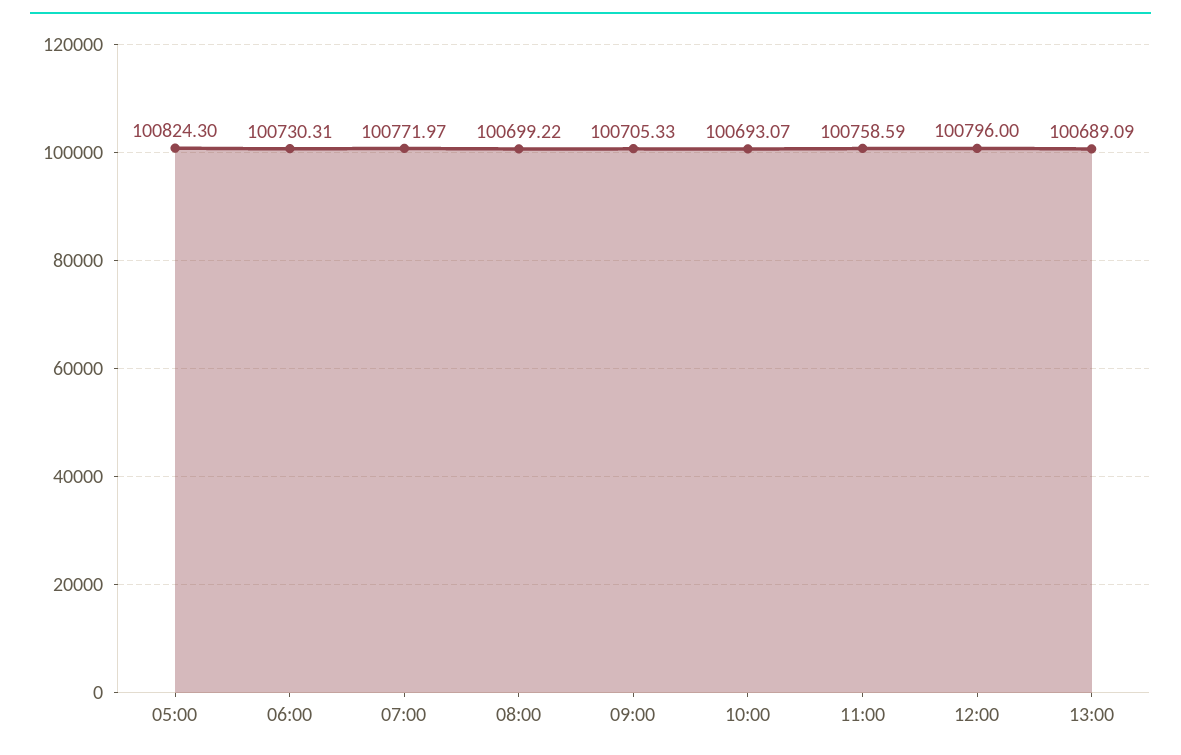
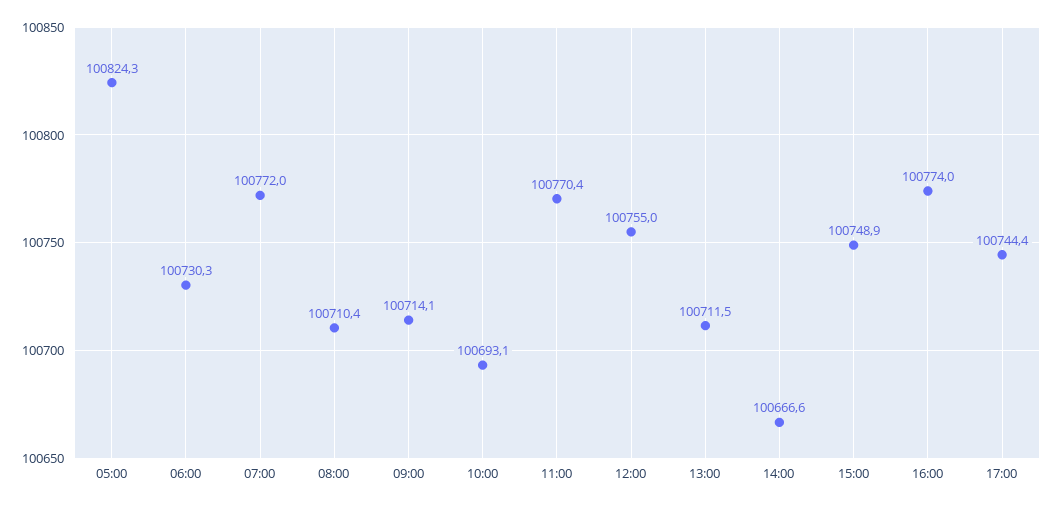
08:00: 100699.22 -> 100710.4
09:00: 100705.33 -> 100714.1
11:00: 100758.59 -> 100770.4
12:00: 100796 -> 100755
13:00: 100689.09 -> 100711.5
14:00: none -> 100666.6
15:00: none -> 100748.9
16:00: none -> 100774
17:00: none -> 100744.4

